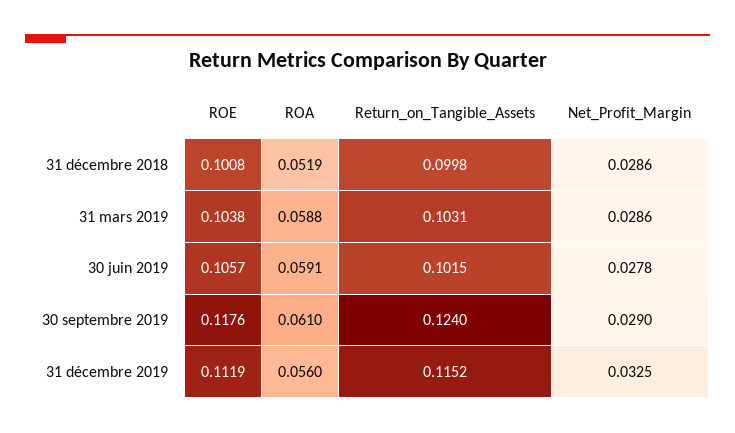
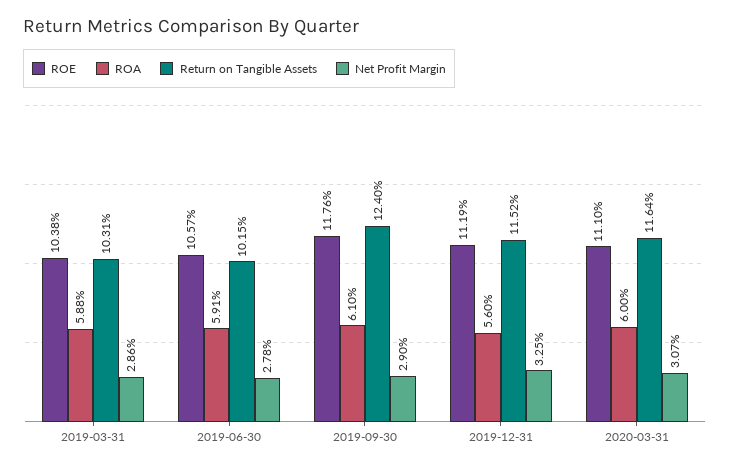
ROE, 31 décembre 2018: 0.1008 -> none
ROA, 31 décembre 2018: 0.0519 -> none
Return_on_Tangible_Assets, 31 décembre 2018: 0.0998 -> none
Net_Profit_Margin, 31 décembre 2018: 0.0286 -> none
ROE, 2020-03-31: none -> 0.111
ROA, 2020-03-31: none -> 0.06
Return_on_Tangible_Assets, 2020-03-31: none -> 0.1164
Net_Profit_Margin, 2020-03-31: none -> 0.0307

